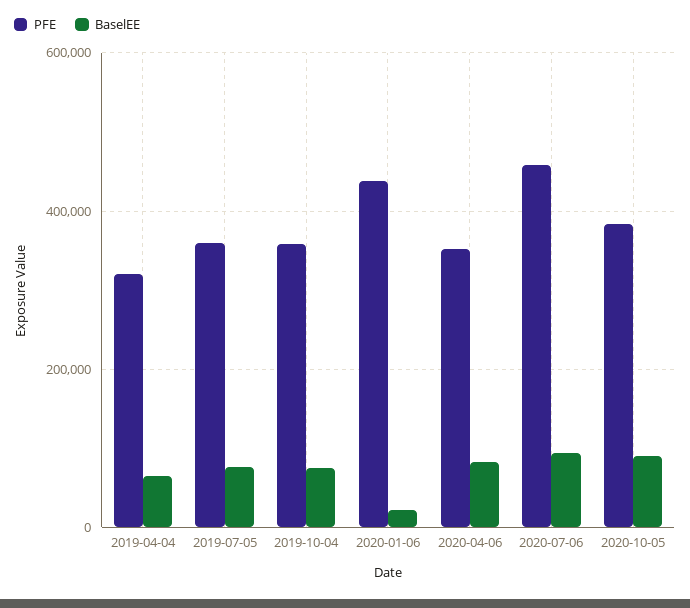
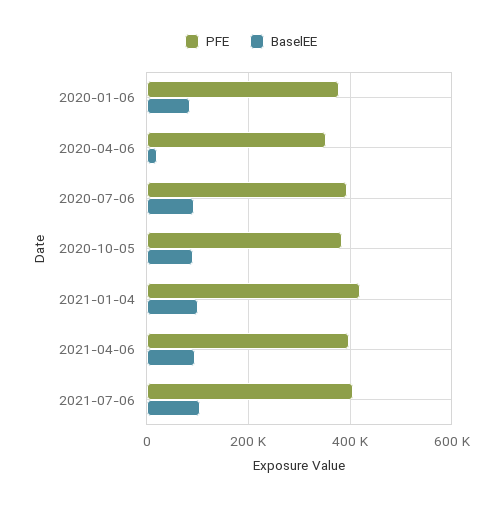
PFE, 2019-04-04: 320000 -> none
BaselEE, 2019-04-04: 60000 -> none
PFE, 2019-07-05: 360000 -> none
BaselEE, 2019-07-05: 80000 -> none
PFE, 2019-10-04: 360000 -> none
BaselEE, 2019-10-04: 80000 -> none
PFE, 2020-01-06: 440000 -> 380000
BaselEE, 2020-01-06: 20000 -> 80000
BaselEE, 2020-04-06: 80000 -> 20000
PFE, 2020-07-06: 460000 -> 400000
PFE, 2021-01-04: none -> 420000
BaselEE, 2021-01-04: none -> 100000
PFE, 2021-04-06: none -> 400000
BaselEE, 2021-04-06: none -> 100000
PFE, 2021-07-06: none -> 400000
BaselEE, 2021-07-06: none -> 100000

